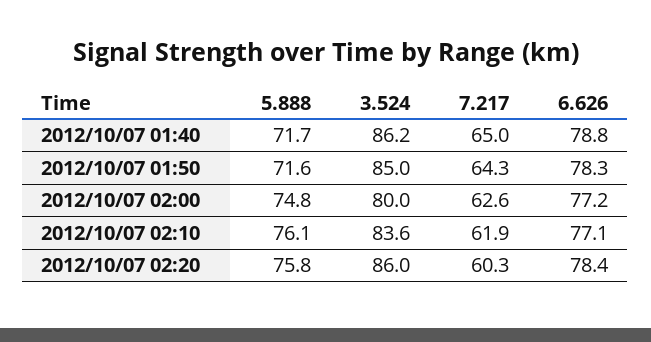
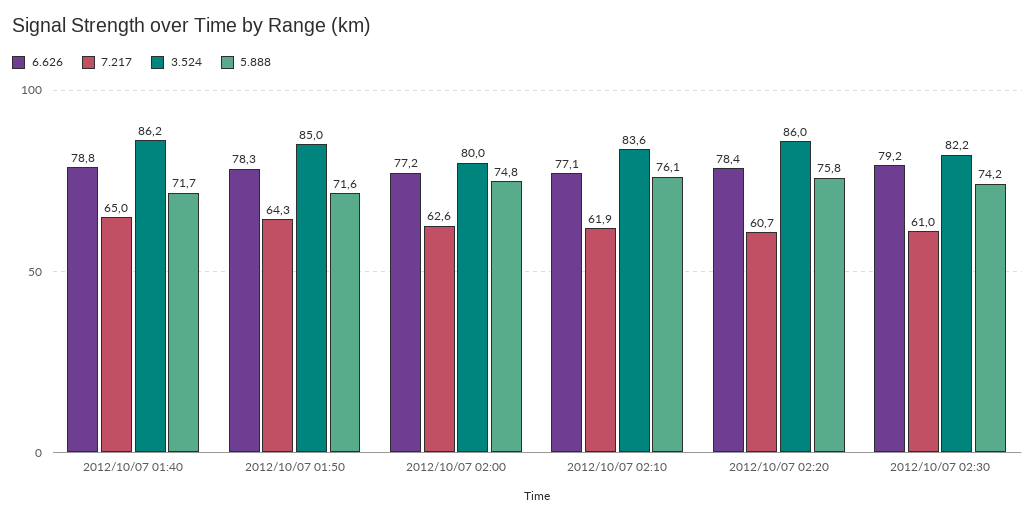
7.217, 2012/10/07 02:20: 60.3 -> 60.7
6.626, 2012/10/07 02:30: none -> 79.2
7.217, 2012/10/07 02:30: none -> 61
3.524, 2012/10/07 02:30: none -> 82.2
5.888, 2012/10/07 02:30: none -> 74.2

